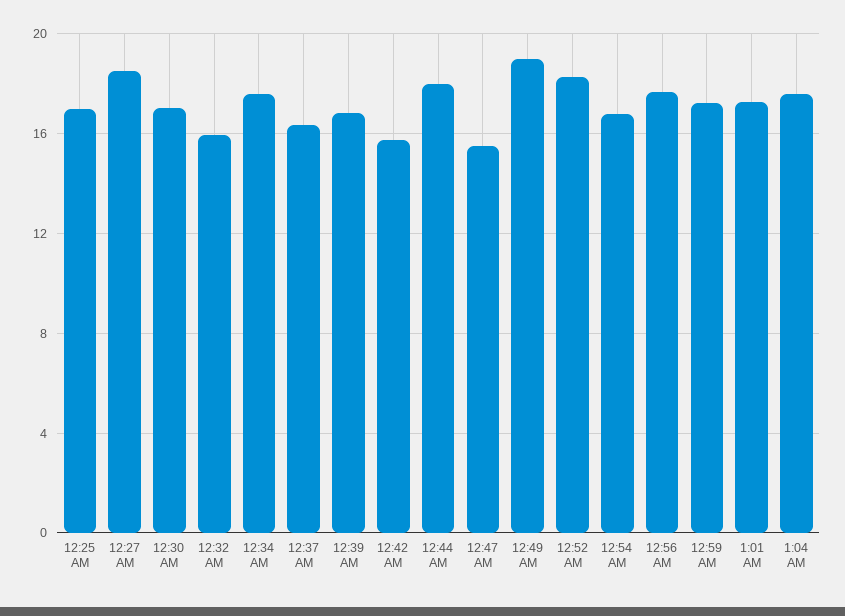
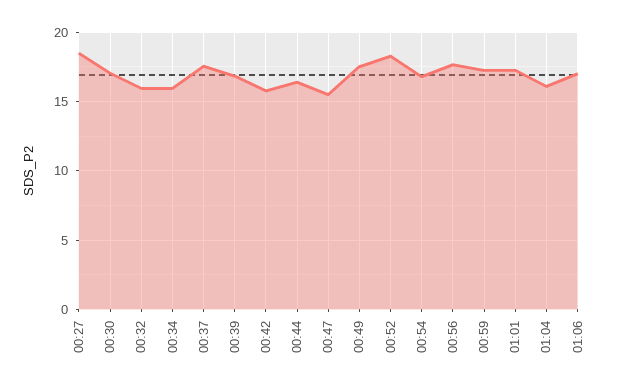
12:25 AM: 17 -> none
12:34 AM: 17.5 -> 16
12:37 AM: 16.5 -> 17.5
12:44 AM: 18 -> 16.5
12:49 AM: 19 -> 17.5
1:04 AM: 17.5 -> 16
01:06: none -> 17

